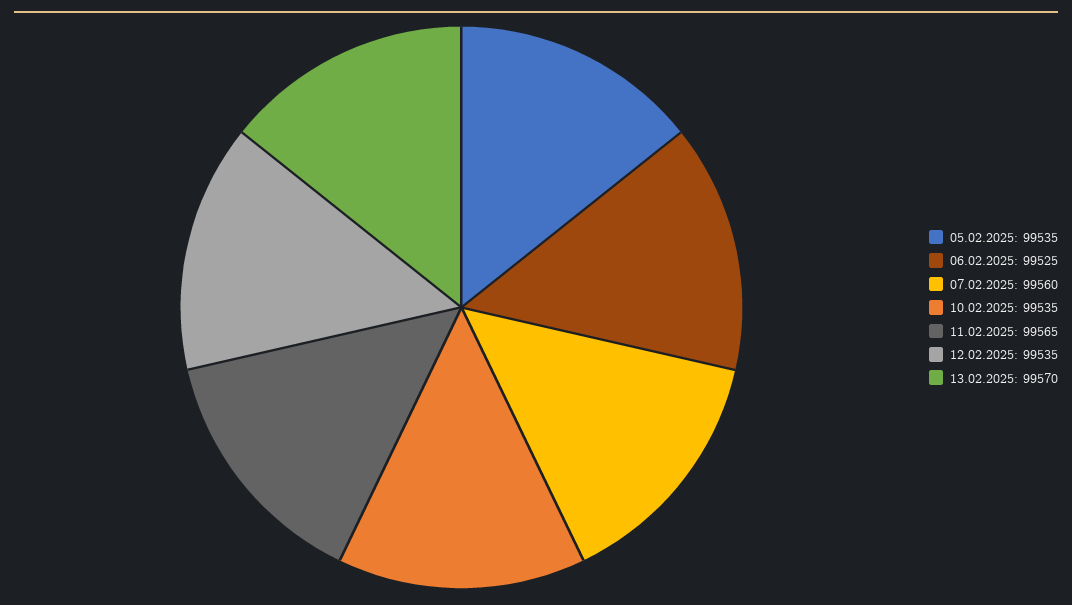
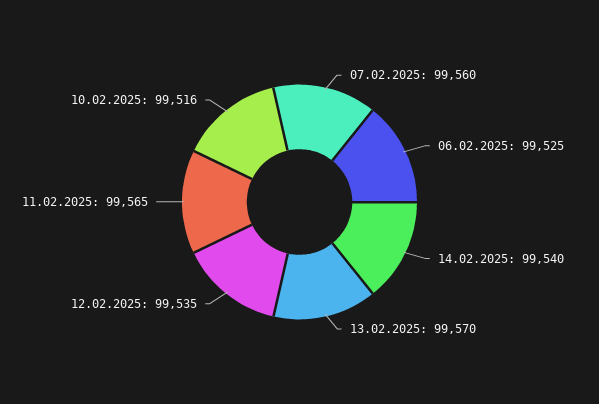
05.02.2025: 99535 -> none
10.02.2025: 99535 -> 99516
14.02.2025: none -> 99540

